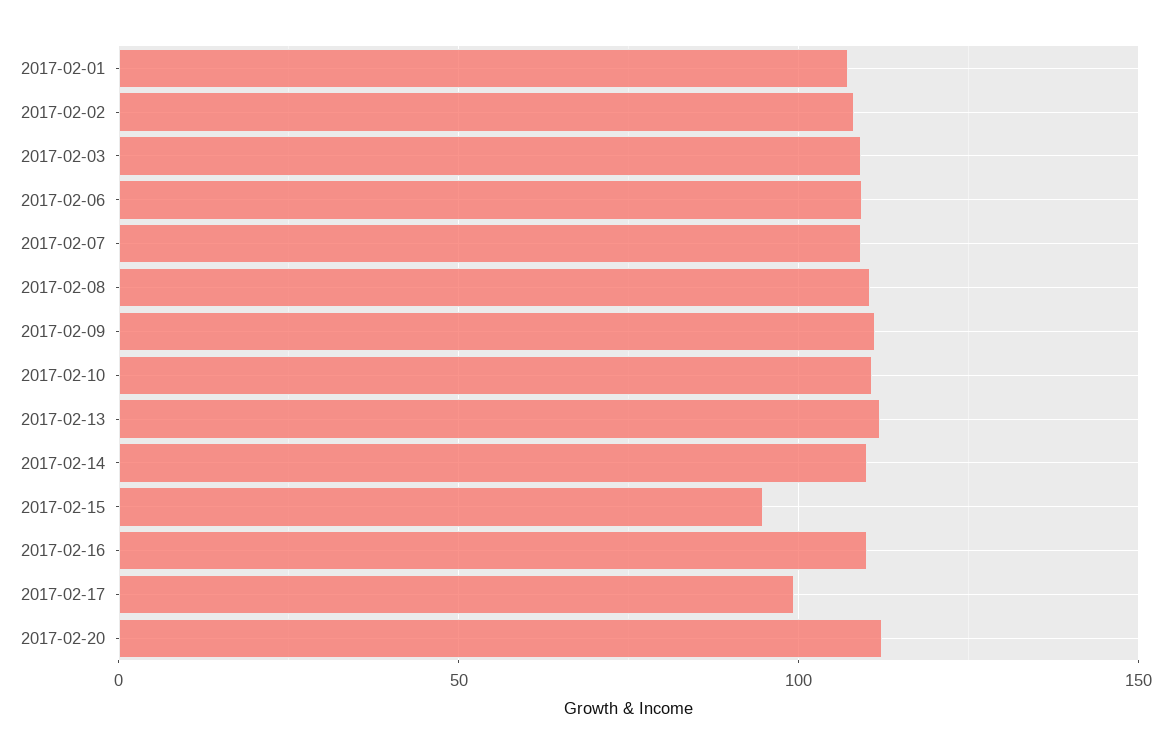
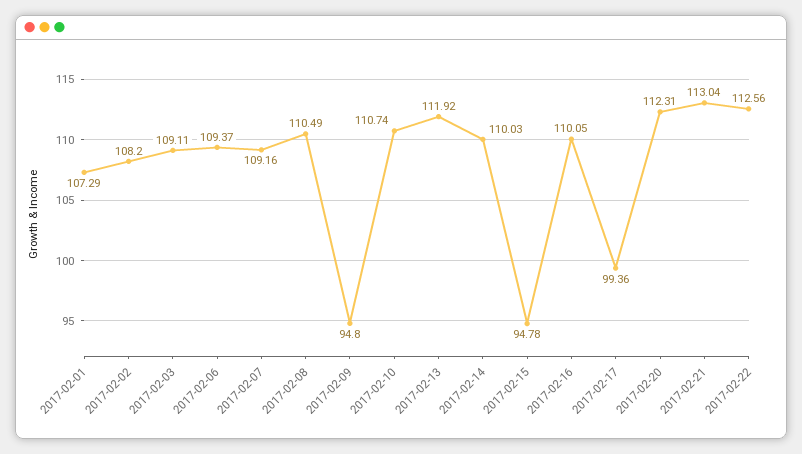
2017-02-09: 110 -> 94.8
2017-02-21: none -> 113.04
2017-02-22: none -> 112.56

